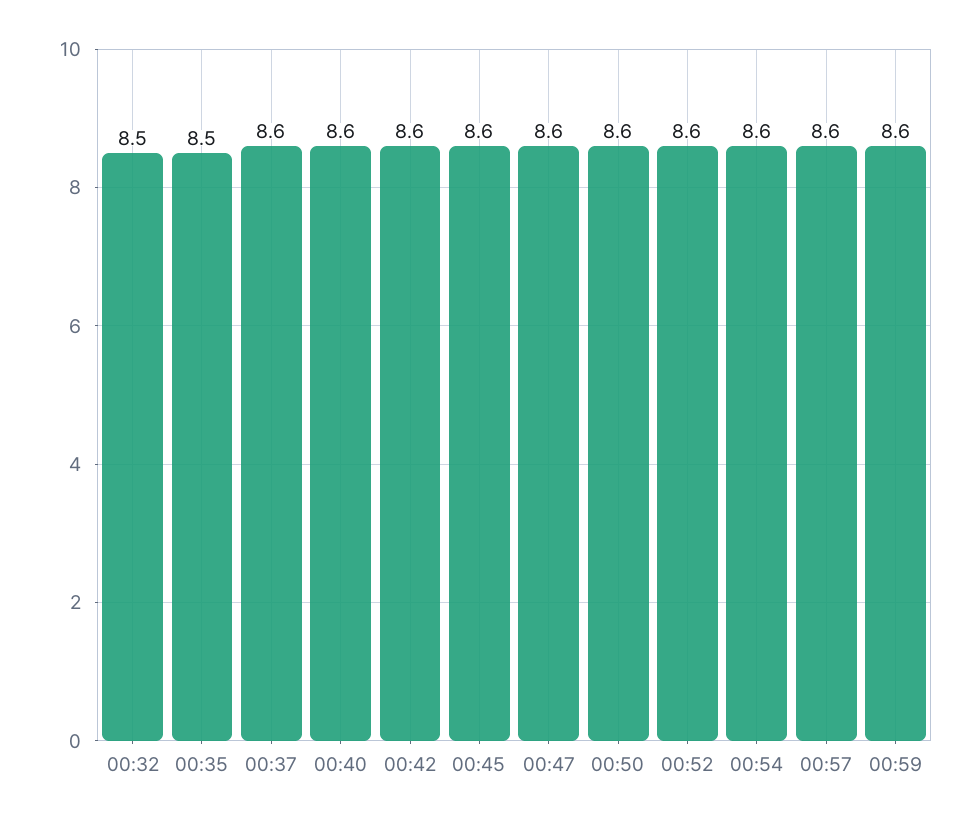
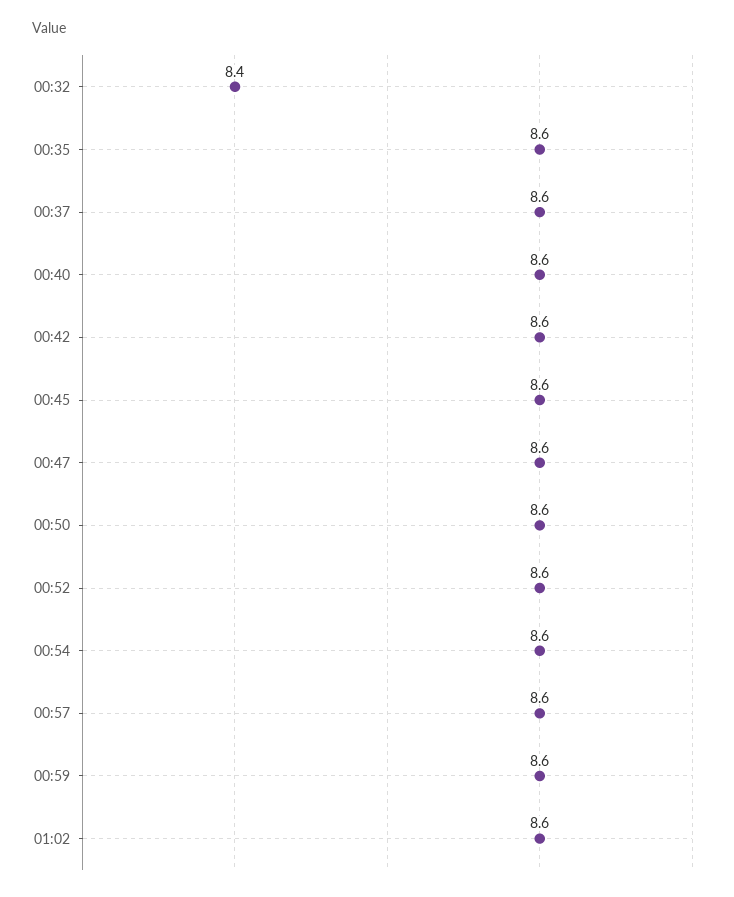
00:32: 8.5 -> 8.4
00:35: 8.5 -> 8.6
01:02: none -> 8.6

